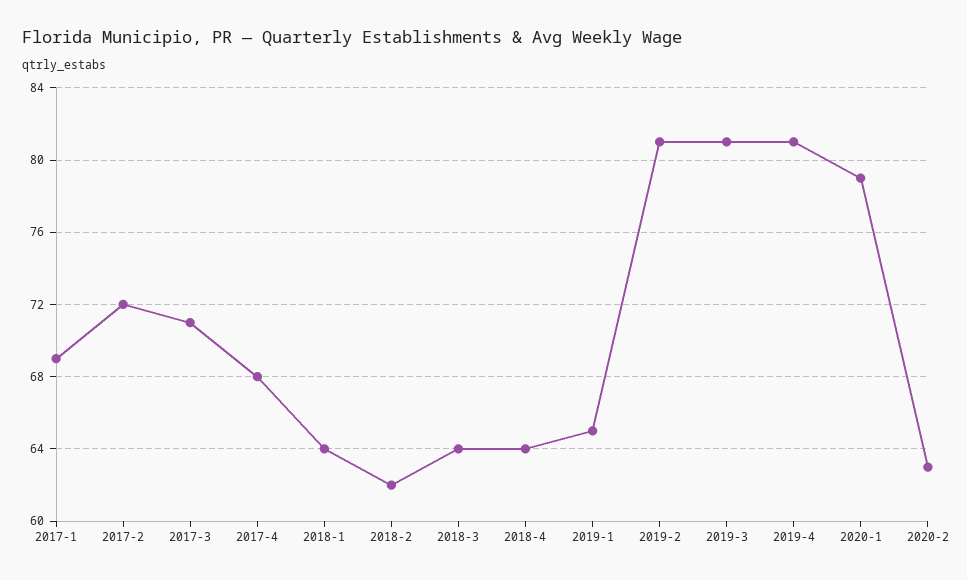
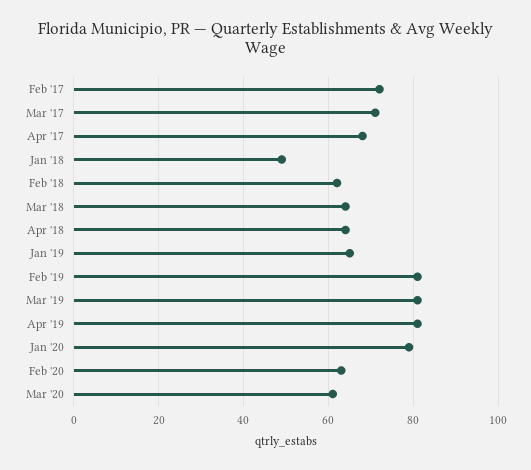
2017-1: 69 -> none
2018-1: 64 -> 50
Mar '20: none -> 60

